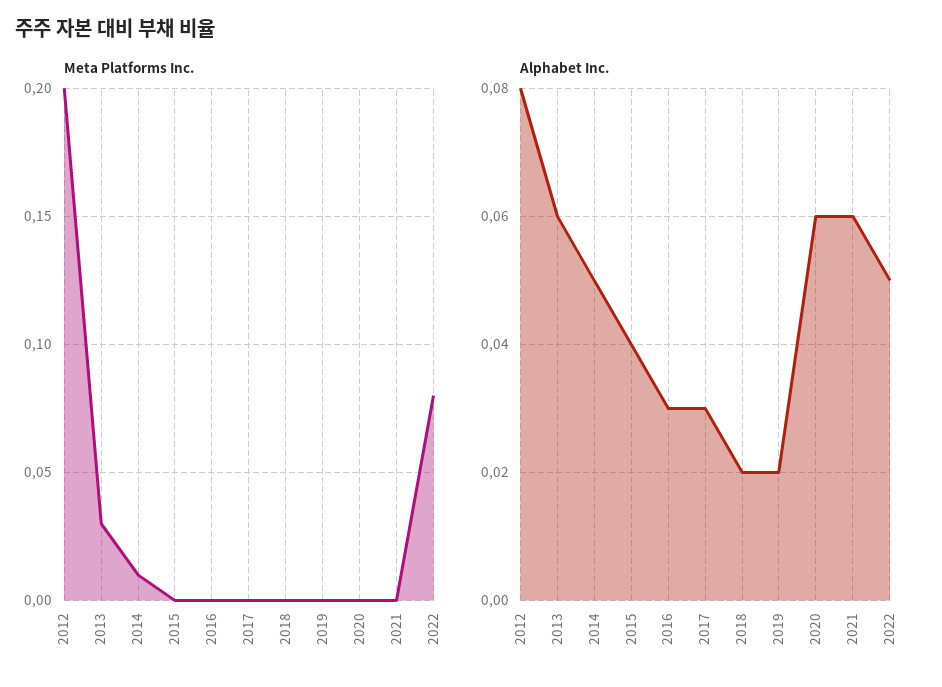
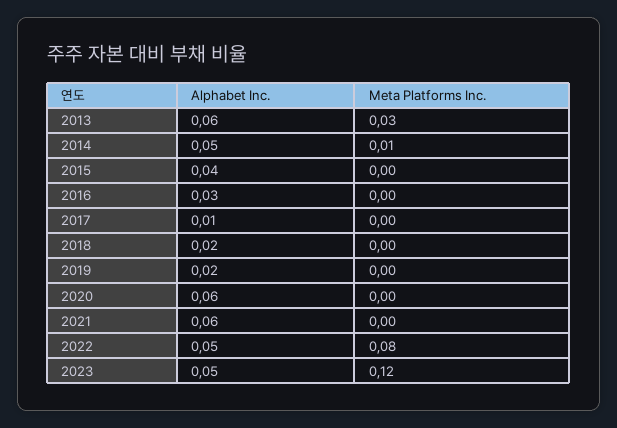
Meta Platforms Inc., 2012: 0.2 -> none
Alphabet Inc., 2012: 0.08 -> none
Alphabet Inc., 2017: 0.03 -> 0.01
Alphabet Inc., 2023: none -> 0.05
Meta Platforms Inc., 2023: none -> 0.12

